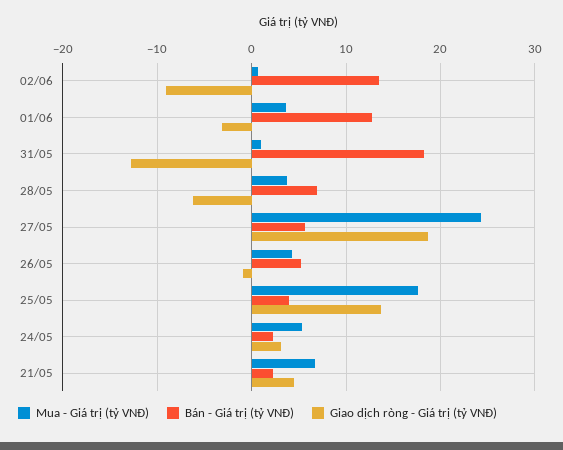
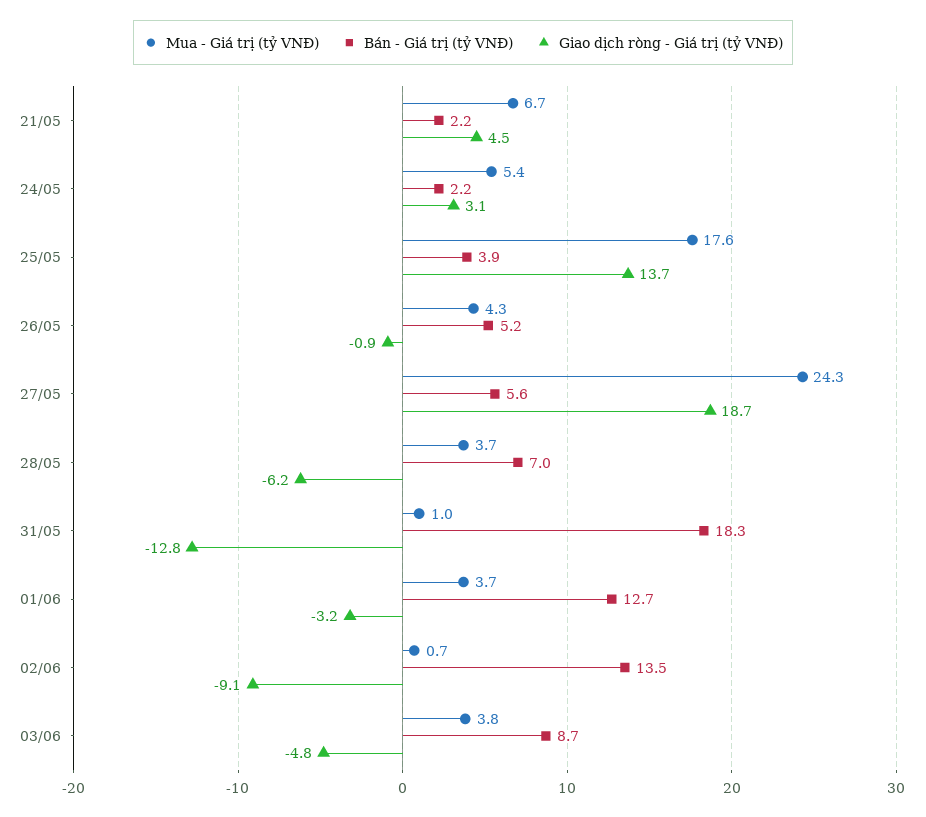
Mua - Giá trị (tỷ VNĐ), 03/06: none -> 3.8
Bán - Giá trị (tỷ VNĐ), 03/06: none -> 8.7
Giao dịch ròng - Giá trị (tỷ VNĐ), 03/06: none -> -4.8

